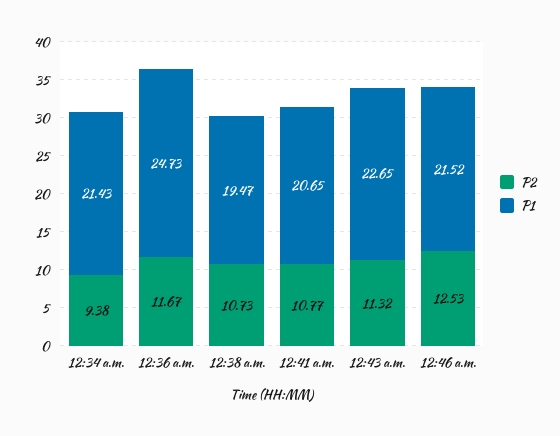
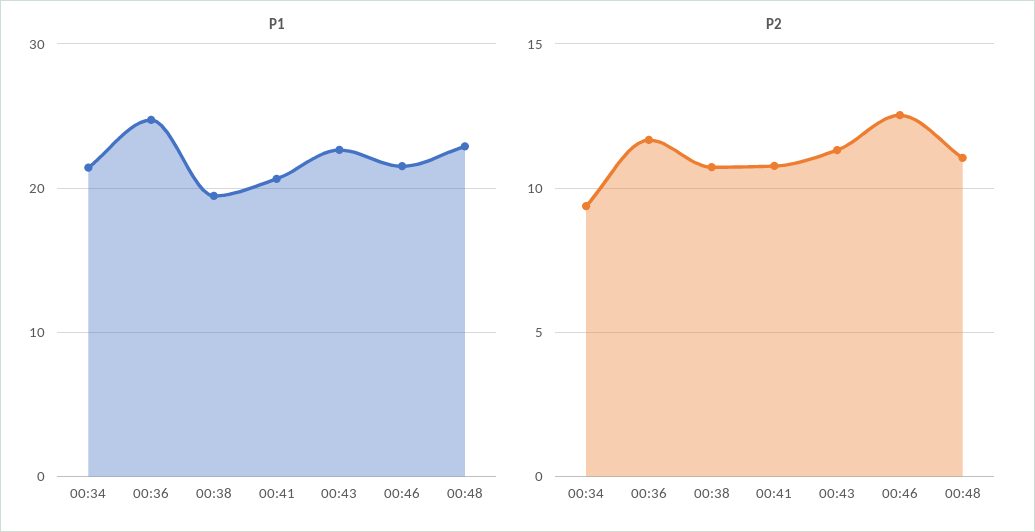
P1, 00:48: none -> 23
P2, 00:48: none -> 11

